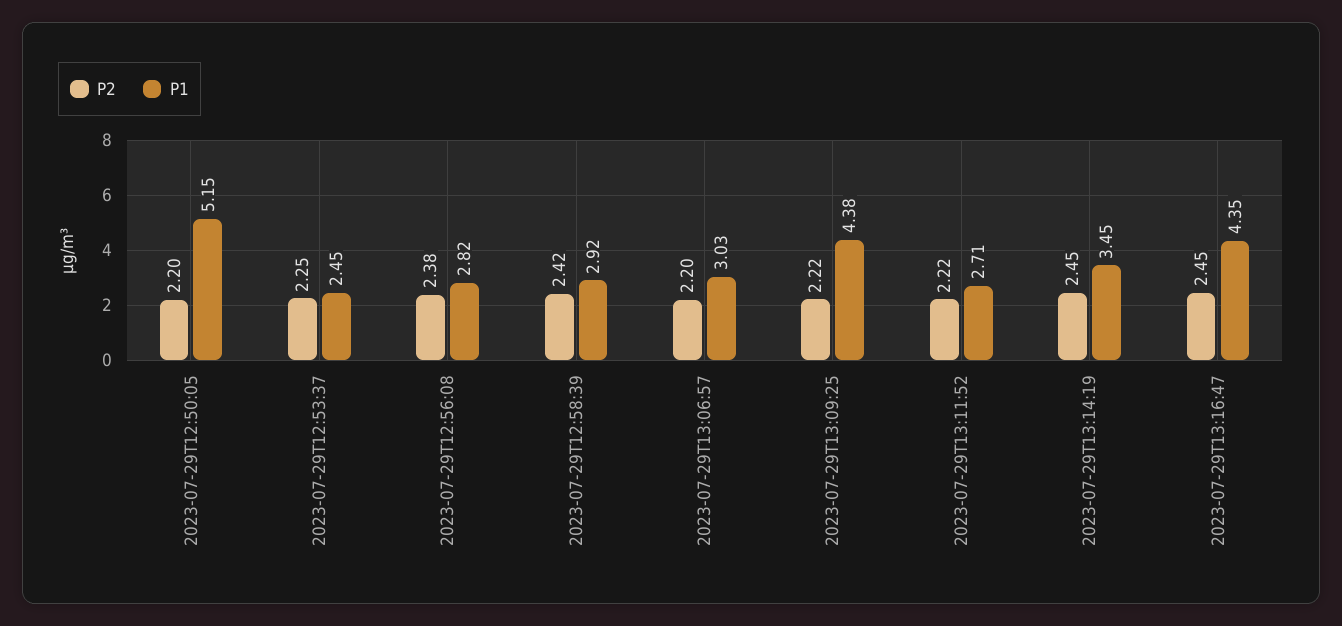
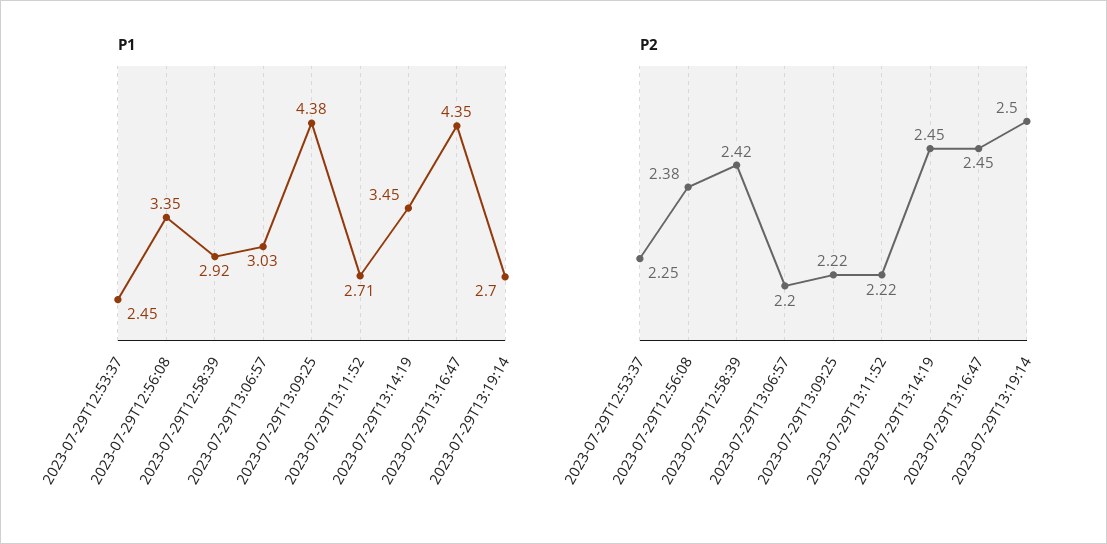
P2, 2023-07-29T12:50:05: 2.2 -> none
P1, 2023-07-29T12:50:05: 5.15 -> none
P1, 2023-07-29T12:56:08: 2.82 -> 3.35
P1, 2023-07-29T13:19:14: none -> 2.7
P2, 2023-07-29T13:19:14: none -> 2.5

